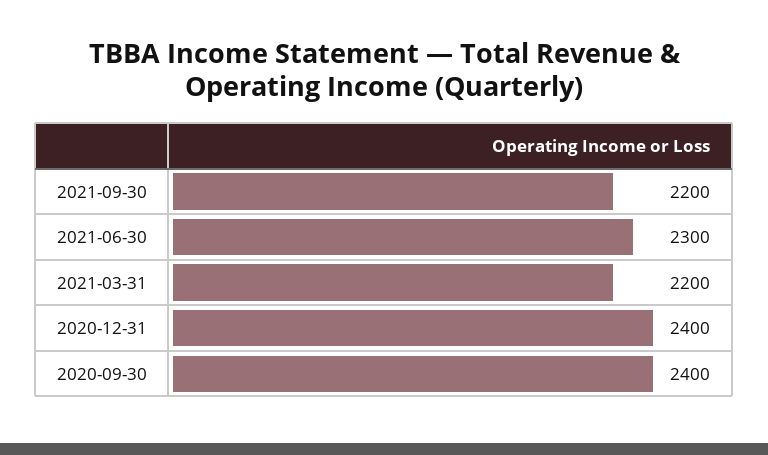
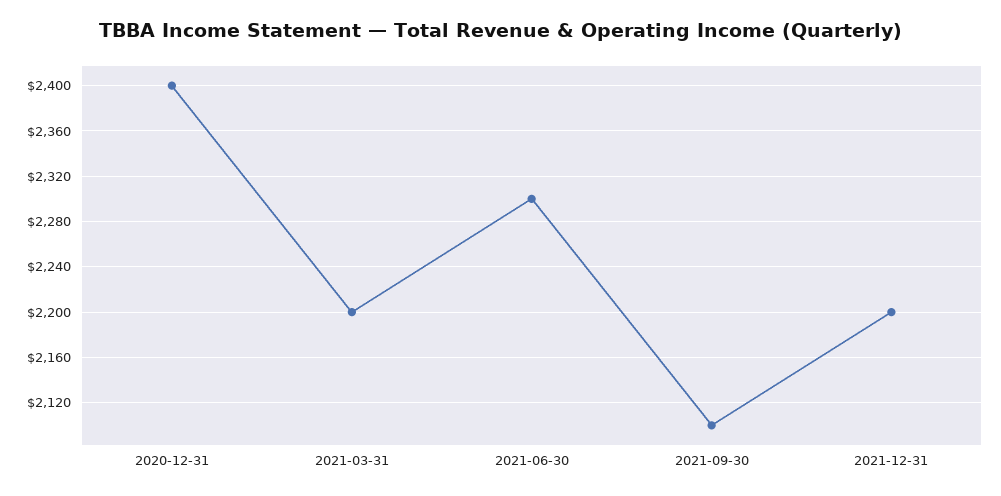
2021-09-30: 2200 -> 2100
2020-09-30: 2400 -> none
2021-12-31: none -> 2200

